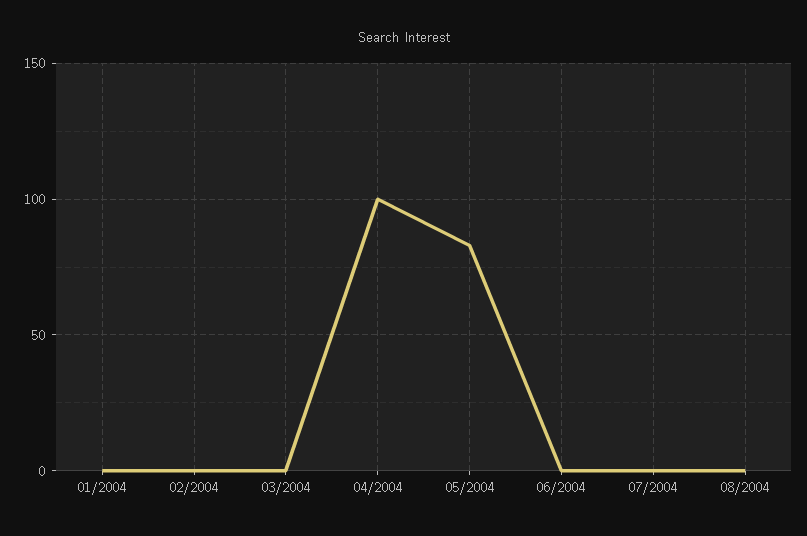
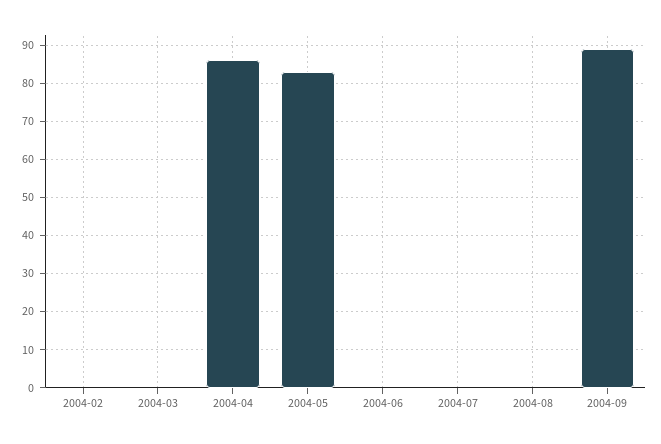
01/2004: 0 -> none
04/2004: 100 -> 85
2004-09: none -> 90

